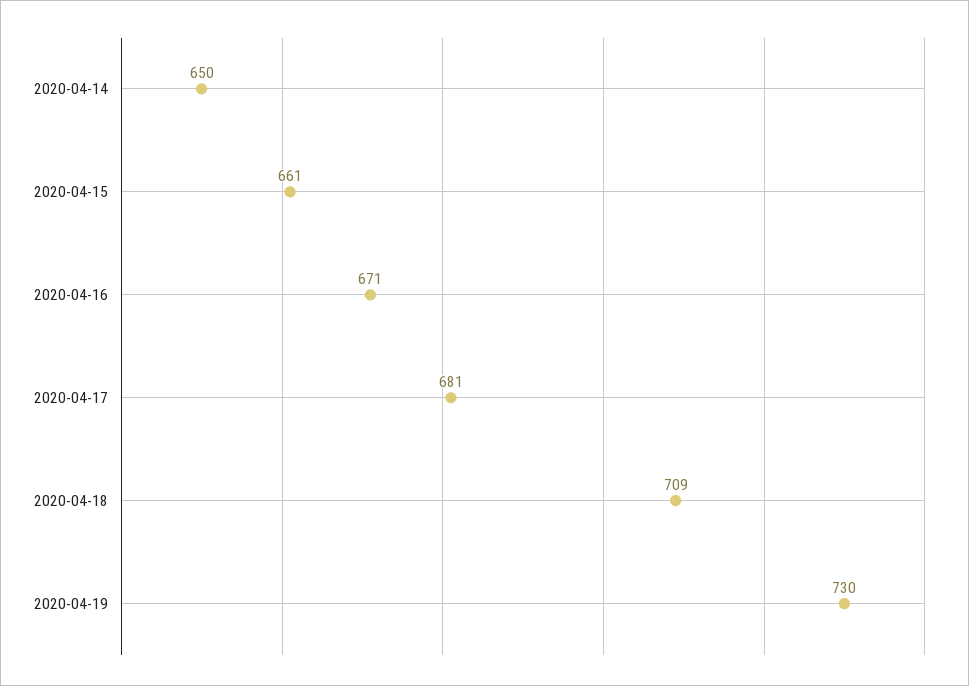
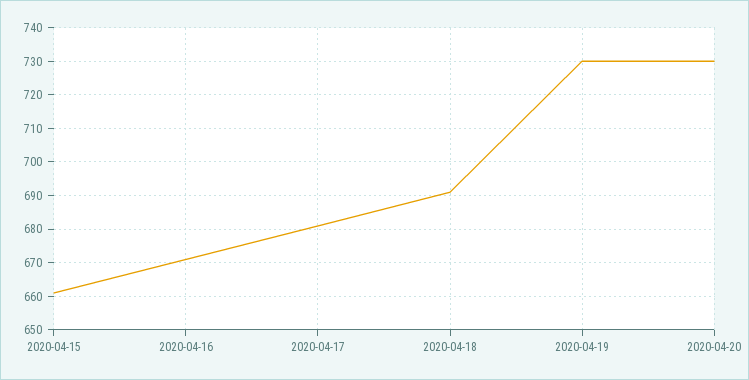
2020-04-14: 650 -> none
2020-04-18: 709 -> 690
2020-04-20: none -> 730

